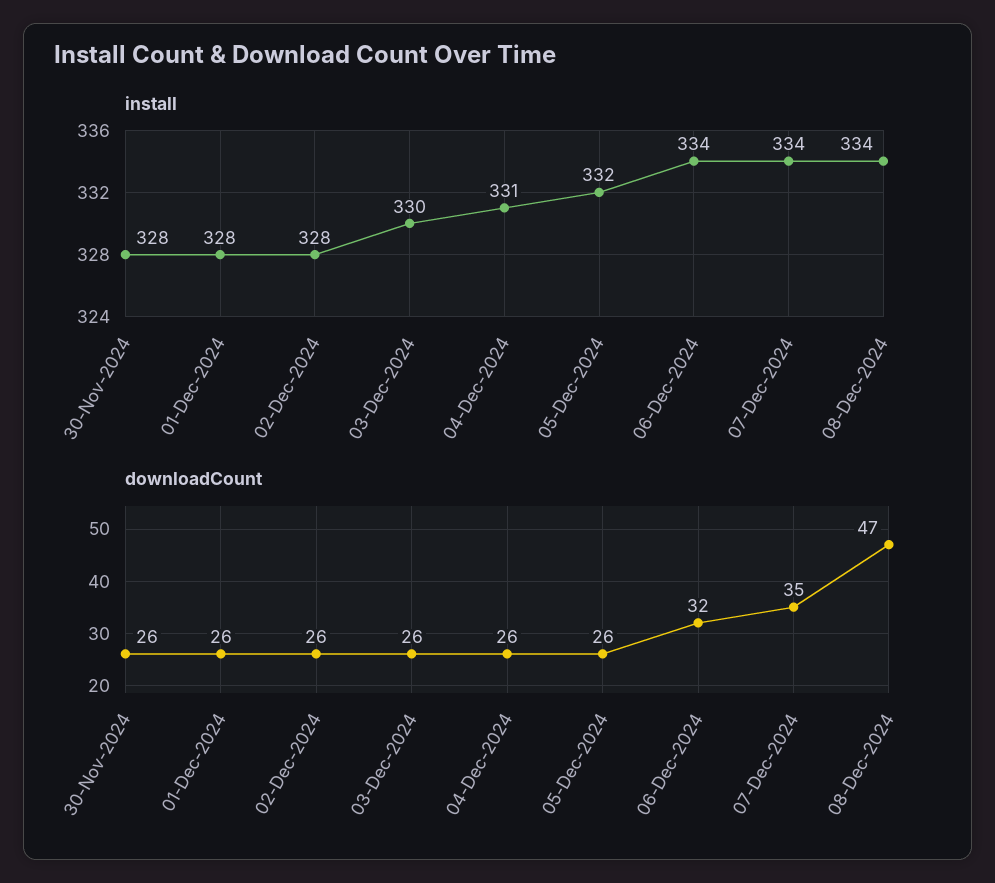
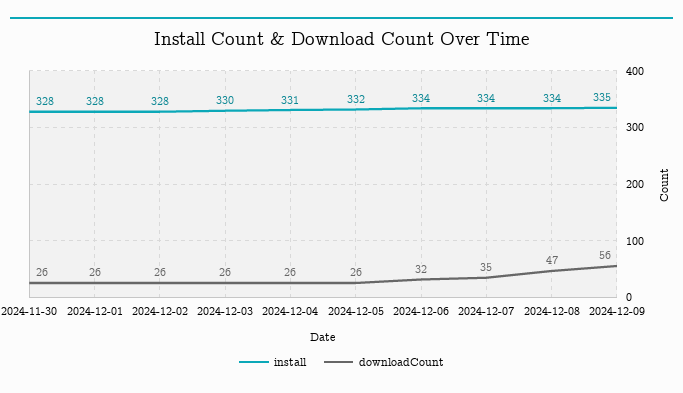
install, 2024-12-09: none -> 335
downloadCount, 2024-12-09: none -> 56

